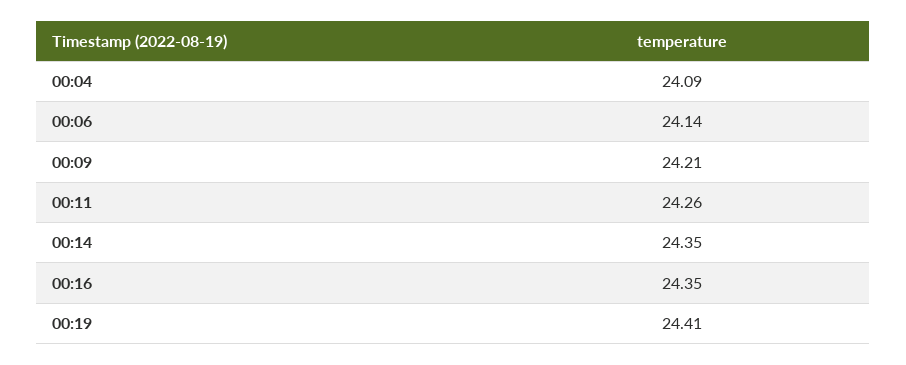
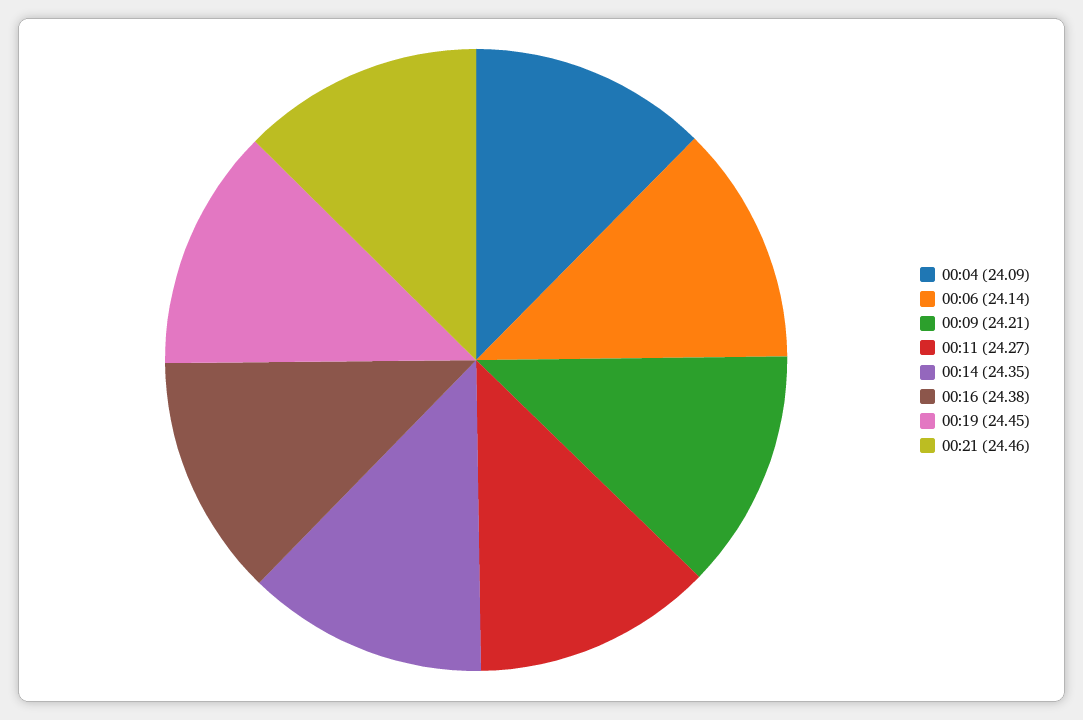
00:11: 24.26 -> 24.27
00:16: 24.35 -> 24.38
00:19: 24.41 -> 24.45
00:21: none -> 24.46

